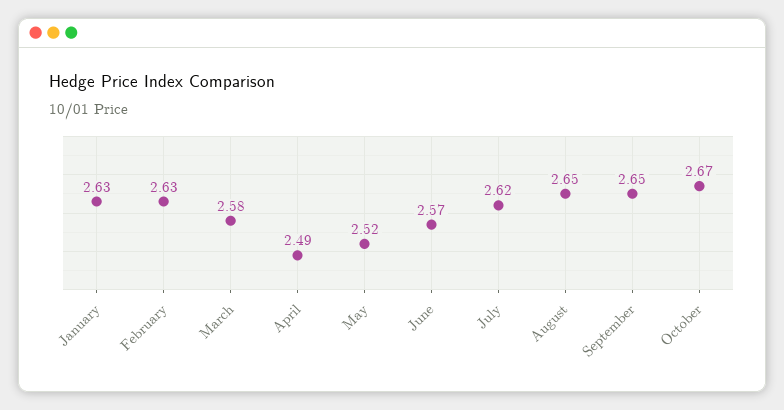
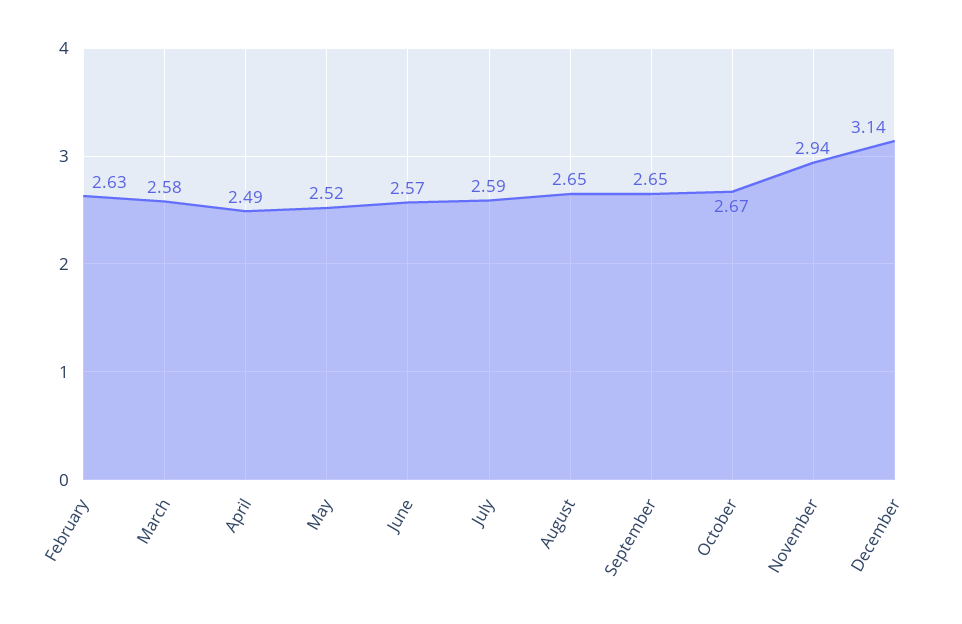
January: 2.63 -> none
July: 2.62 -> 2.59
November: none -> 2.94
December: none -> 3.14

